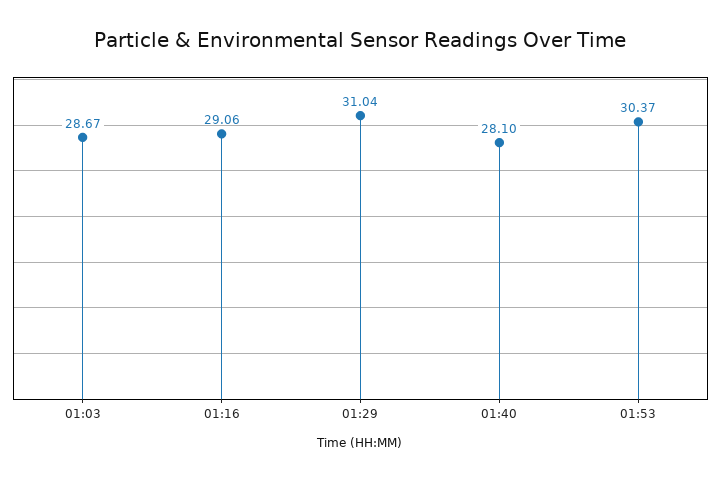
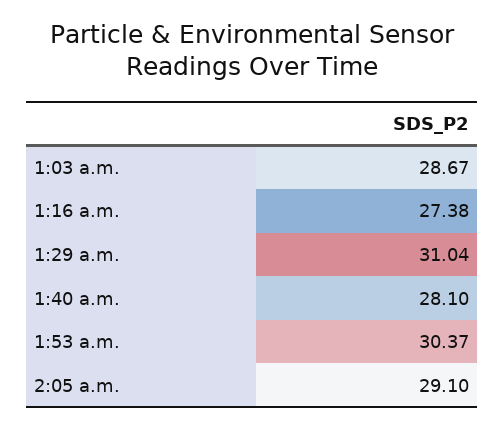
01:16: 29.06 -> 27.38
2:05 a.m.: none -> 29.1

